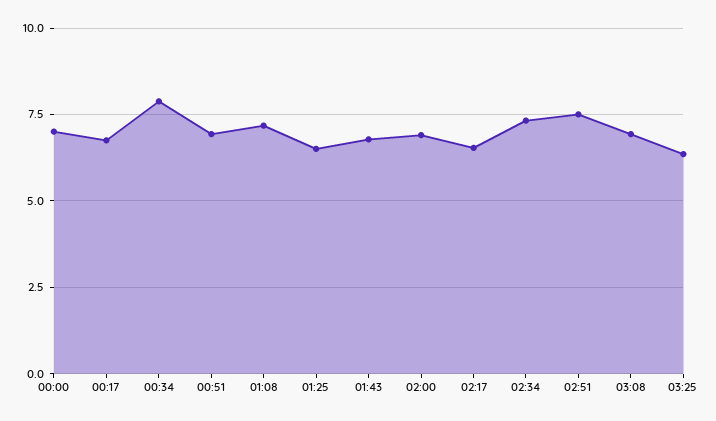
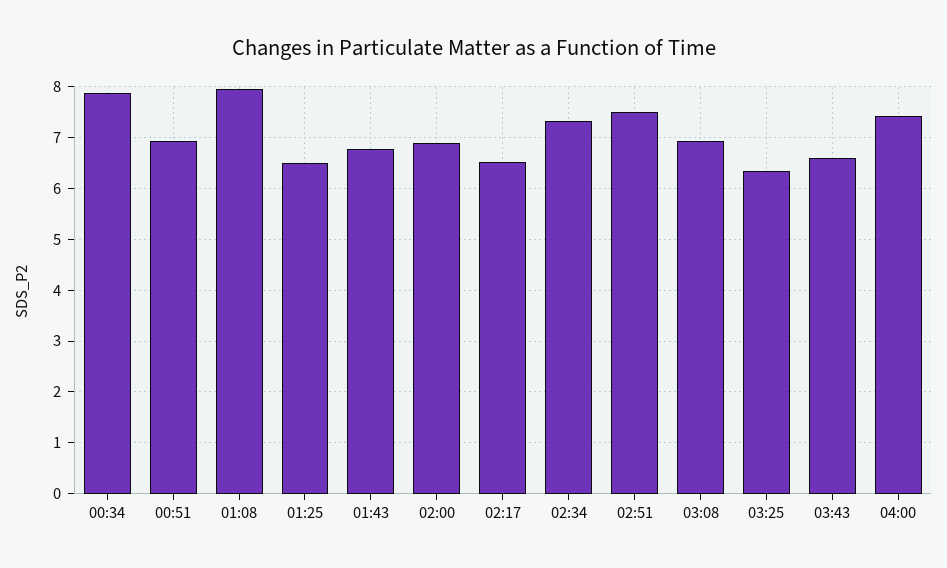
00:00: 7 -> none
00:17: 6.75 -> none
01:08: 7.25 -> 8
03:43: none -> 6.6
04:00: none -> 7.4

